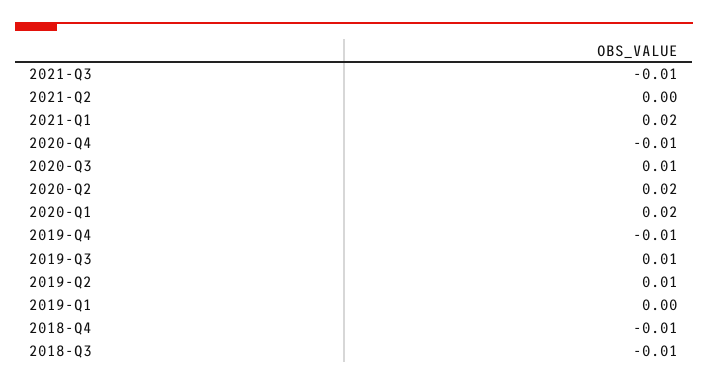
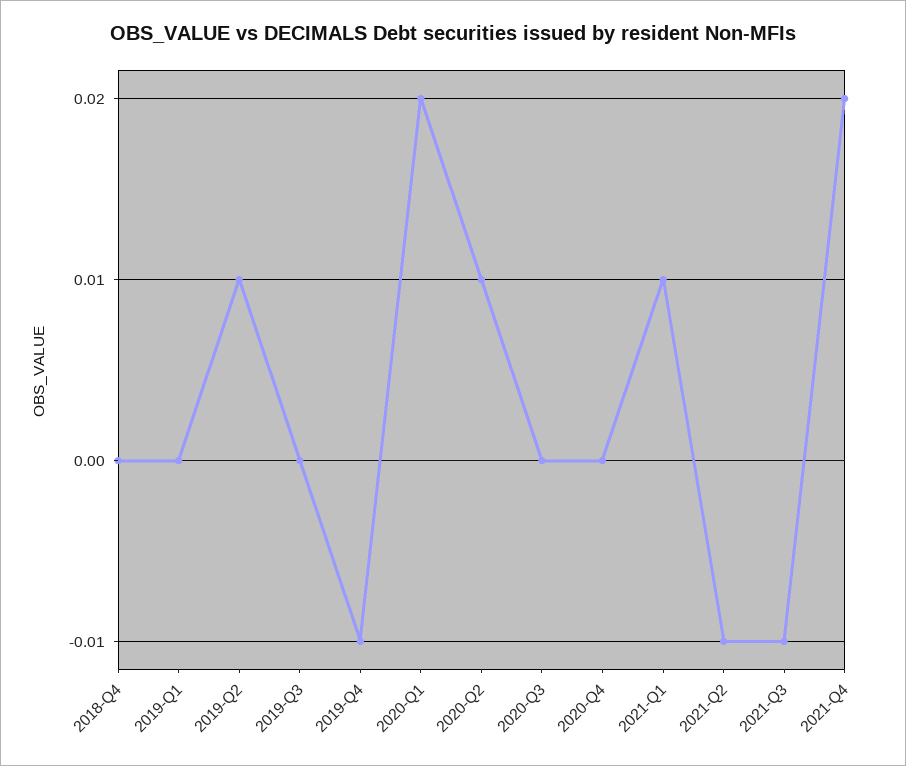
2021-Q2: 0 -> -0.01
2021-Q1: 0.02 -> 0.01
2020-Q4: -0.01 -> 0
2020-Q3: 0.01 -> 0
2020-Q2: 0.02 -> 0.01
2019-Q3: 0.01 -> 0
2018-Q4: -0.01 -> 0
2018-Q3: -0.01 -> none
2021-Q4: none -> 0.02

